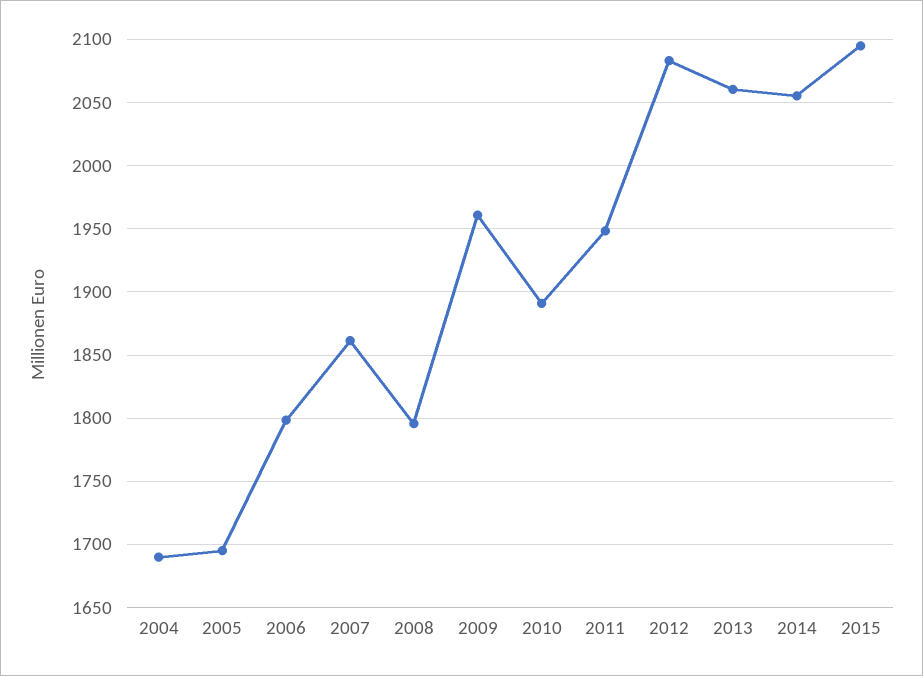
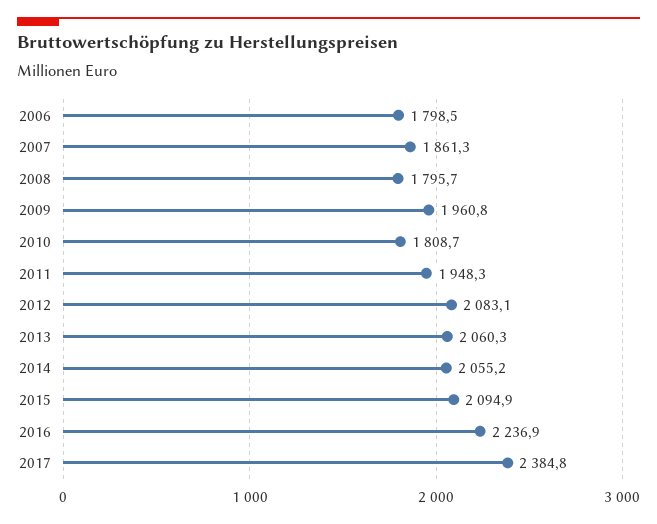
2004: 1690 -> none
2005: 1695 -> none
2010: 1890 -> 1808.7
2016: none -> 2236.9
2017: none -> 2384.8

